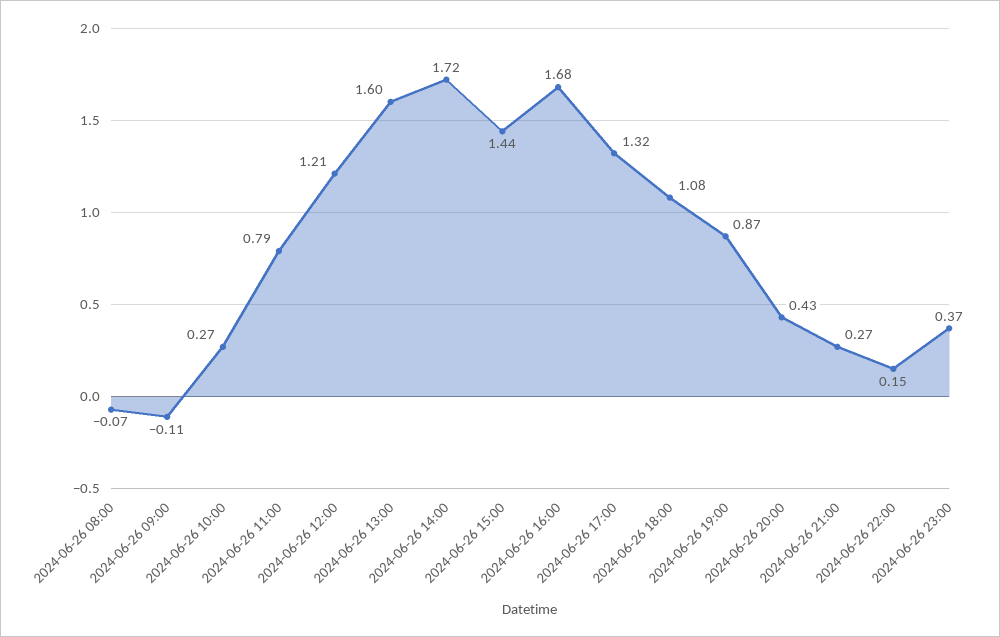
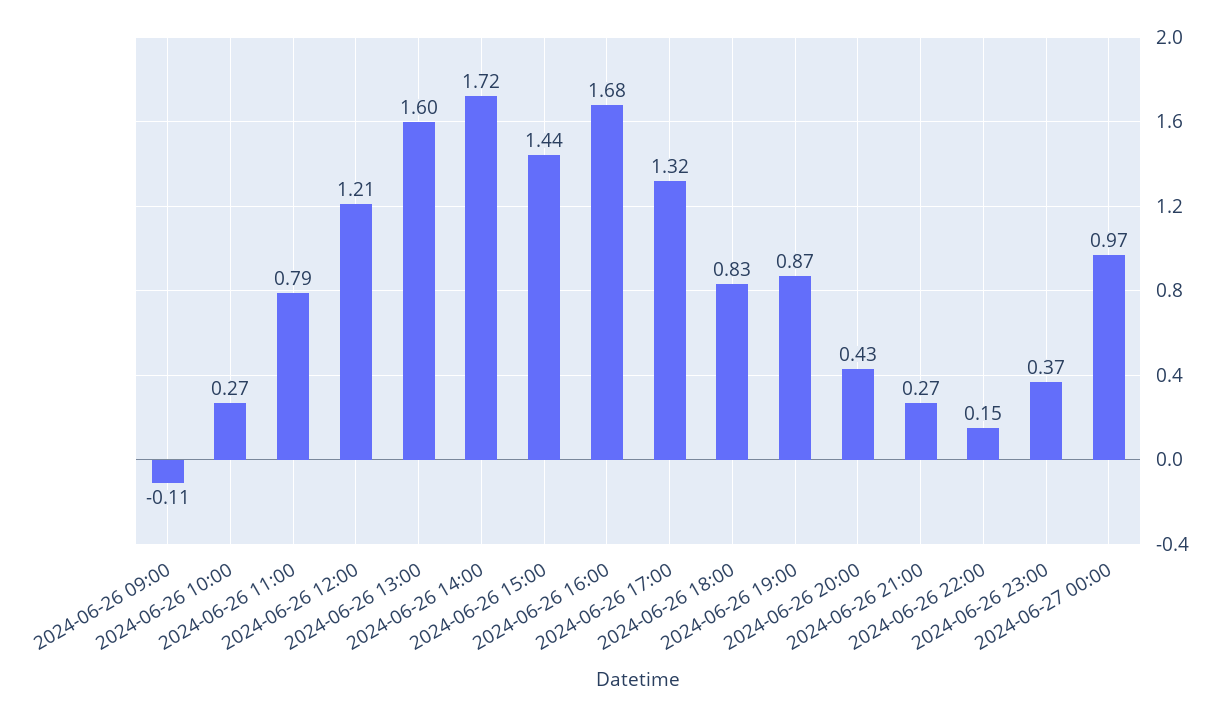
2024-06-26 08:00: -0.07 -> none
2024-06-26 18:00: 1.08 -> 0.83
2024-06-27 00:00: none -> 0.97

